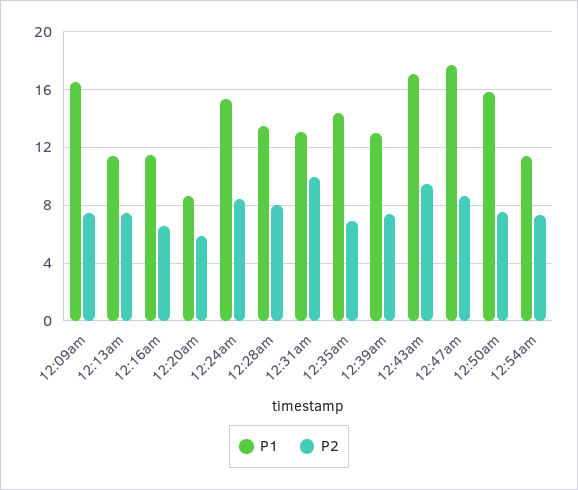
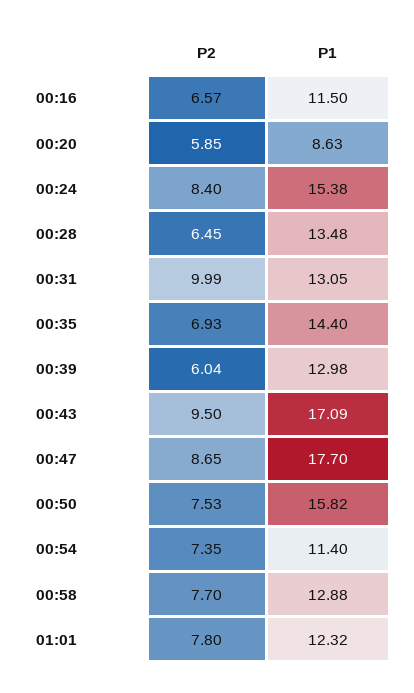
P1, 12:09am: 16.5 -> none
P2, 12:09am: 7.5 -> none
P1, 12:13am: 11.5 -> none
P2, 12:13am: 7.5 -> none
P2, 12:28am: 8 -> 6.45
P2, 12:39am: 7.5 -> 6.04
P2, 00:58: none -> 7.7
P1, 00:58: none -> 12.88
P2, 01:01: none -> 7.8
P1, 01:01: none -> 12.32

